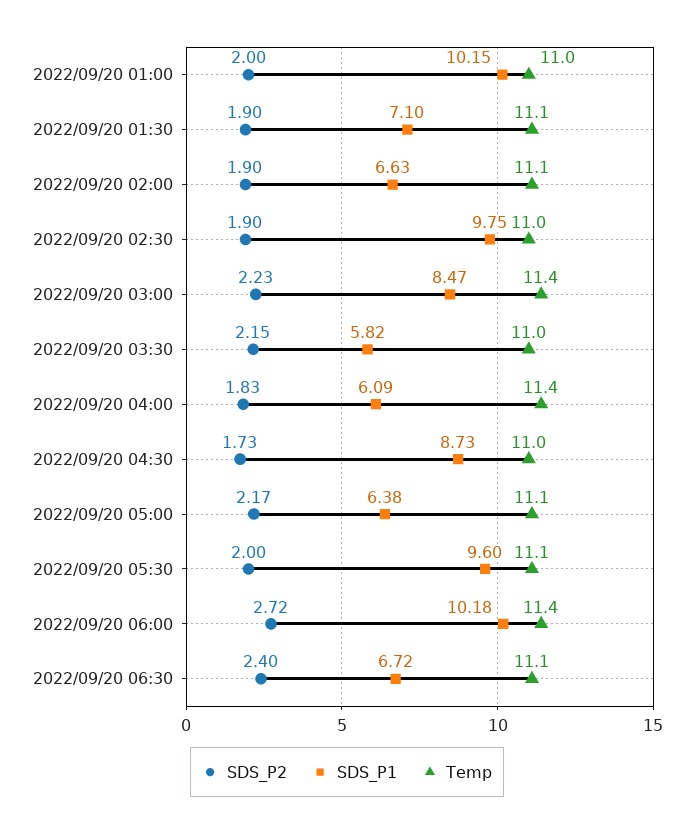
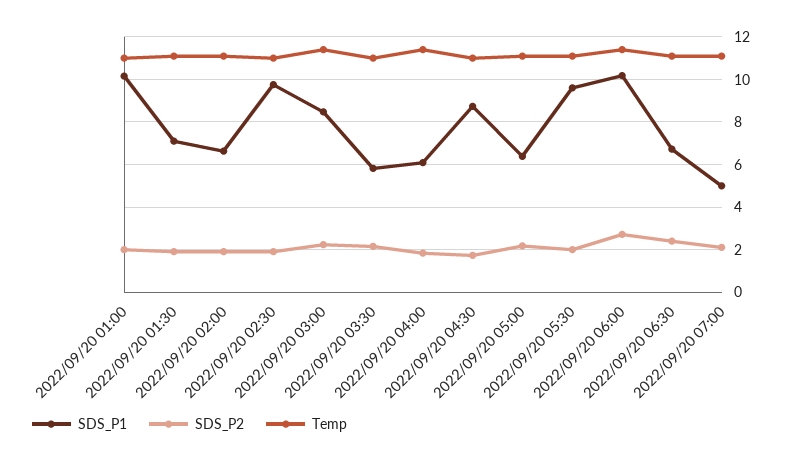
SDS_P1, 2022/09/20 07:00: none -> 5
SDS_P2, 2022/09/20 07:00: none -> 2
Temp, 2022/09/20 07:00: none -> 11

